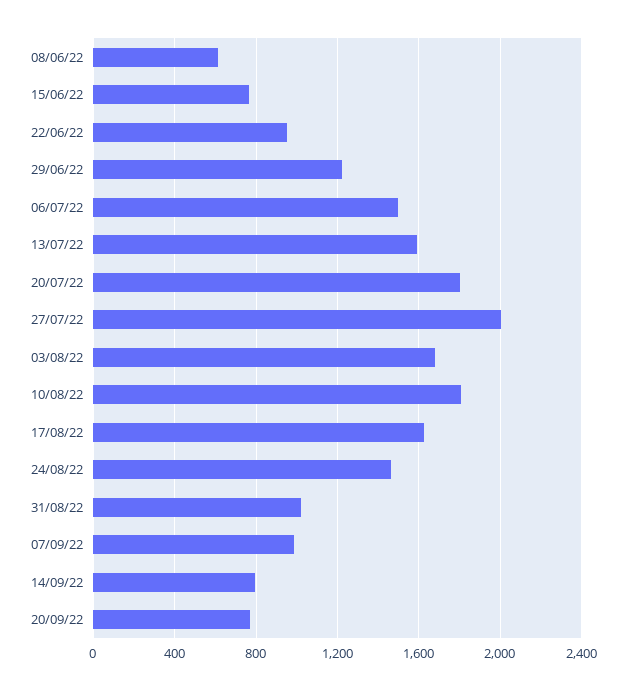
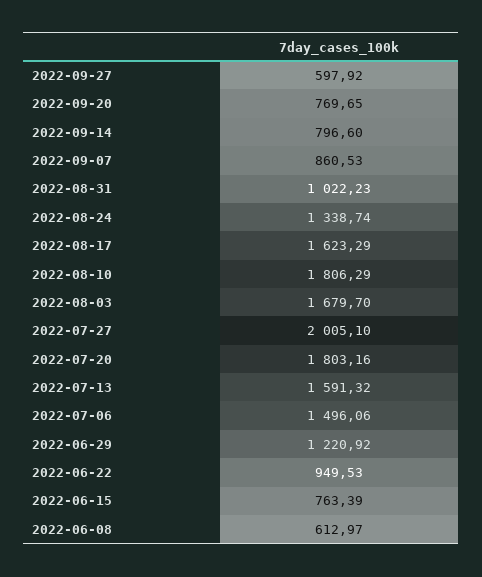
24/08/22: 1450 -> 1338.74
07/09/22: 1000 -> 860.53
2022-09-27: none -> 597.92

